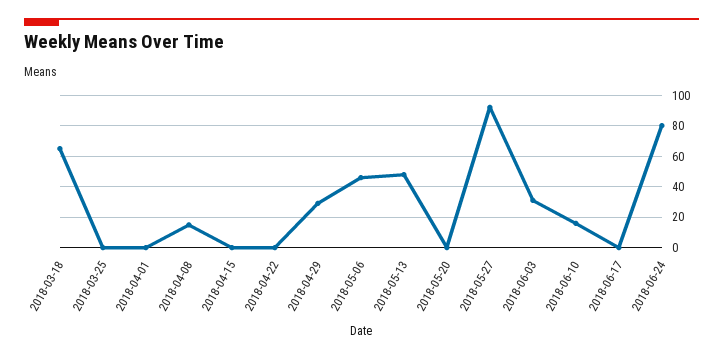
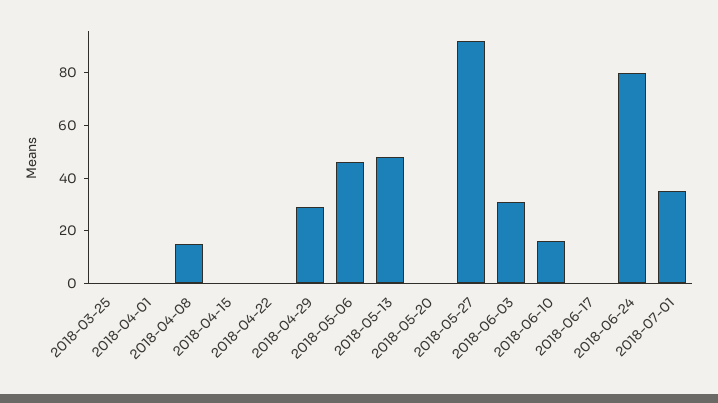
2018-03-18: 65 -> none
2018-07-01: none -> 35

